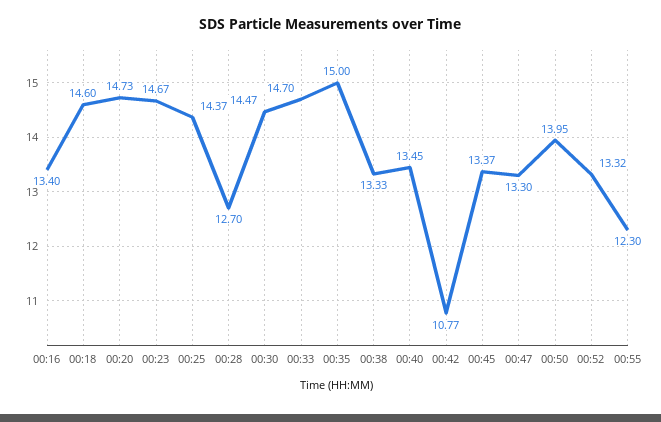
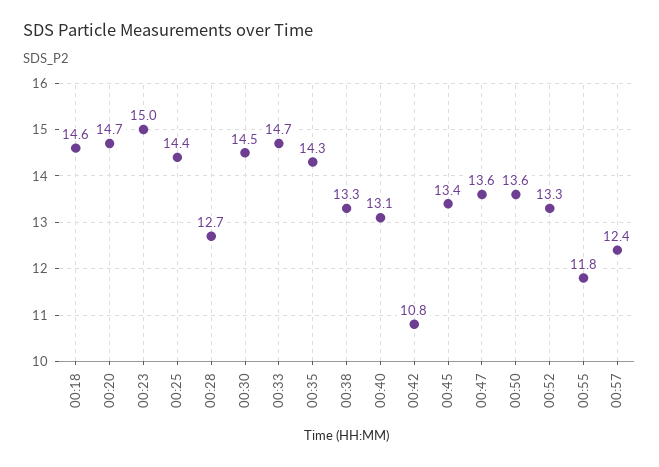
00:16: 13.4 -> none
00:23: 14.67 -> 15
00:35: 15 -> 14.3
00:40: 13.45 -> 13.1
00:47: 13.3 -> 13.6
00:50: 13.95 -> 13.6
00:55: 12.3 -> 11.8
00:57: none -> 12.4

